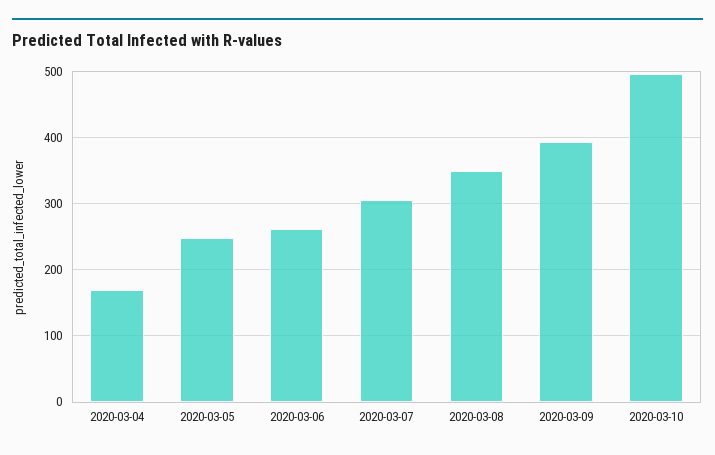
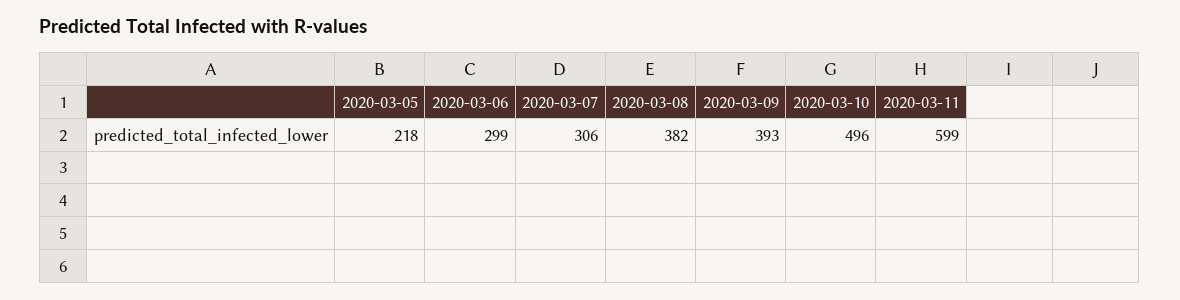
2020-03-04: 170 -> none
2020-03-05: 250 -> 218
2020-03-06: 260 -> 299
2020-03-08: 350 -> 382
2020-03-11: none -> 599

